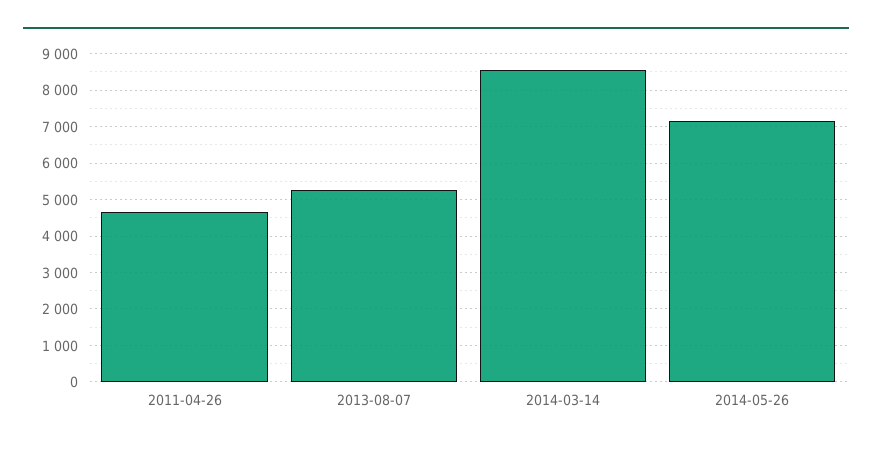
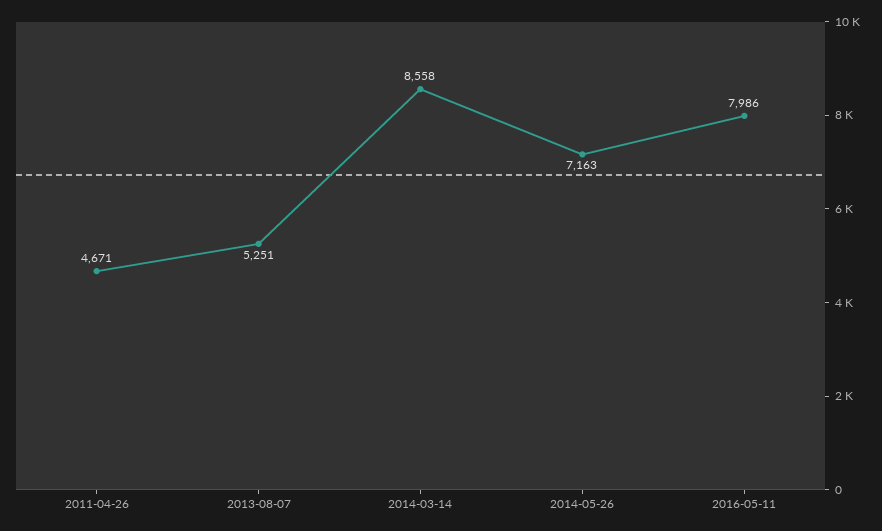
2016-05-11: none -> 7986

